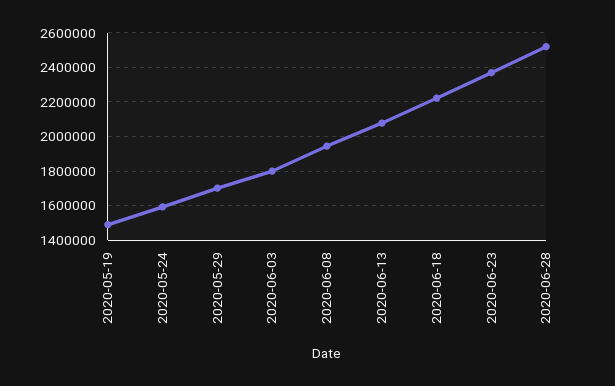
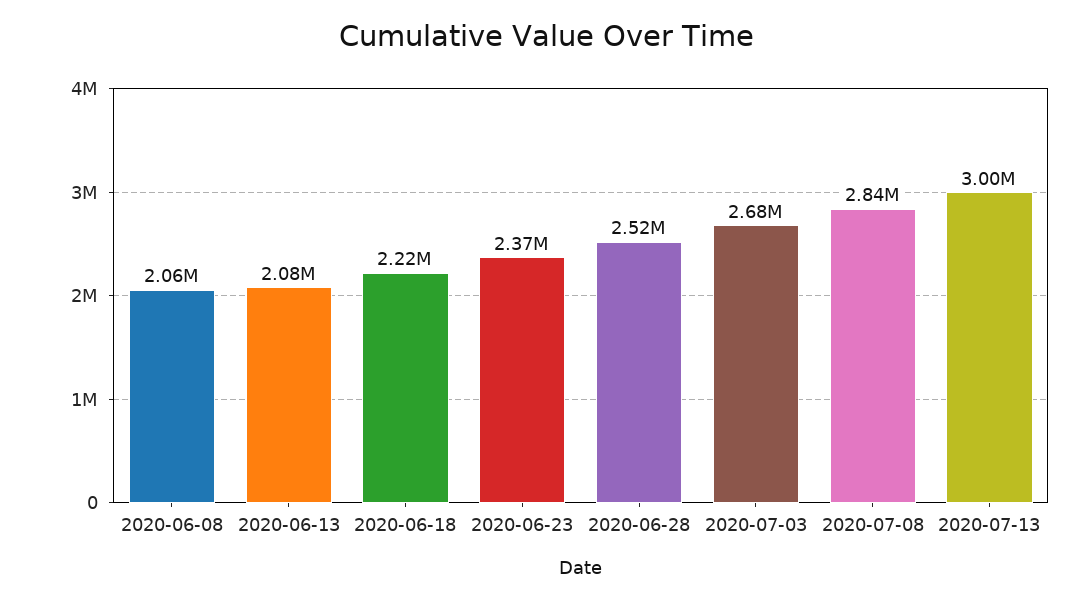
2020-05-19: 1500000 -> none
2020-05-24: 1600000 -> none
2020-05-29: 1700000 -> none
2020-06-03: 1800000 -> none
2020-06-08: 1950000 -> 2060000
2020-07-03: none -> 2680000
2020-07-08: none -> 2840000
2020-07-13: none -> 3000000

